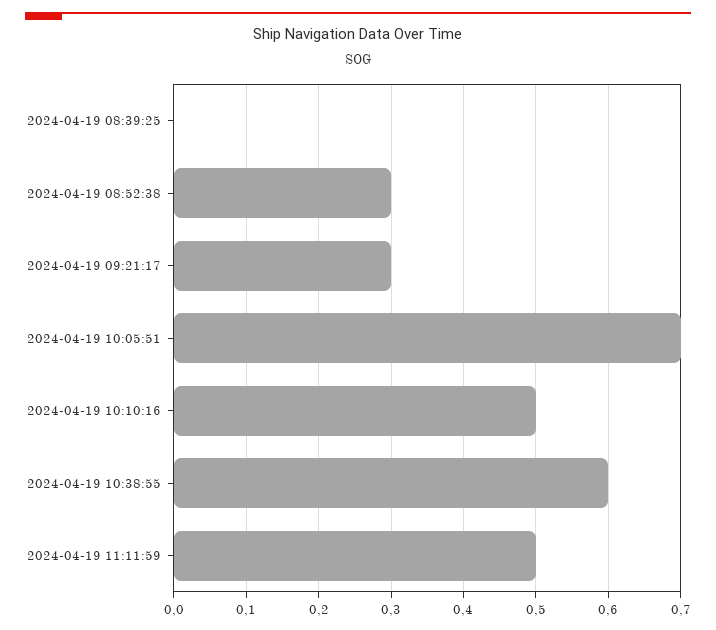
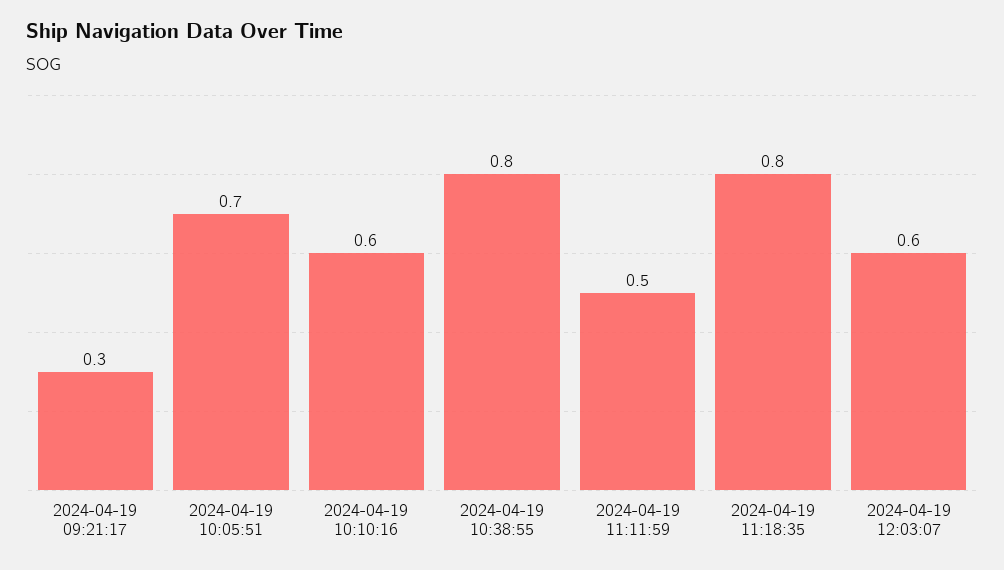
2024-04-19 08:39:25: 0 -> none
2024-04-19 08:52:38: 0.3 -> none
2024-04-19 10:10:16: 0.5 -> 0.6
2024-04-19 10:38:55: 0.6 -> 0.8
2024-04-19 11:18:35: none -> 0.8
2024-04-19 12:03:07: none -> 0.6

